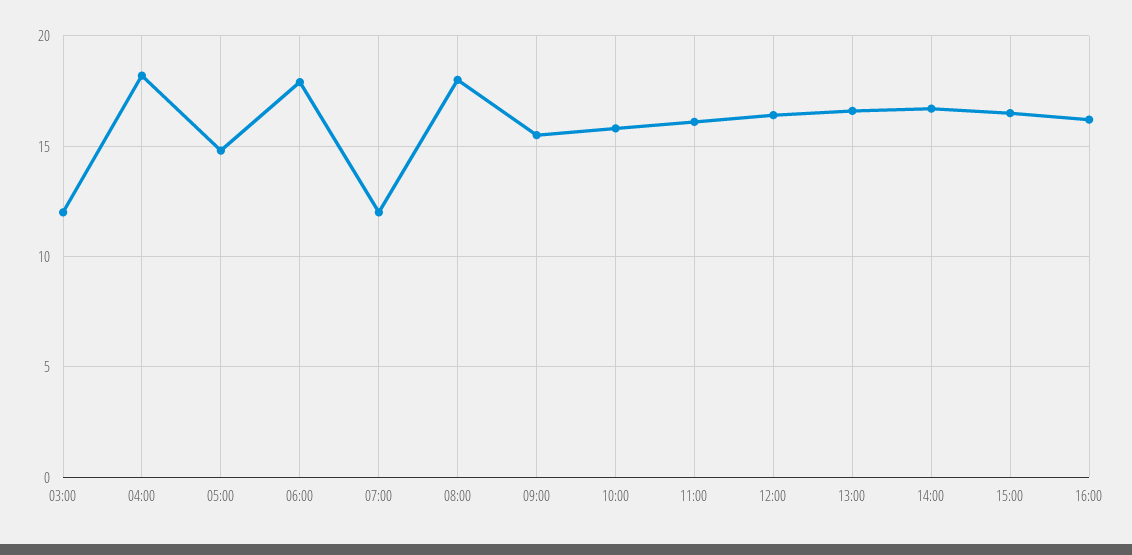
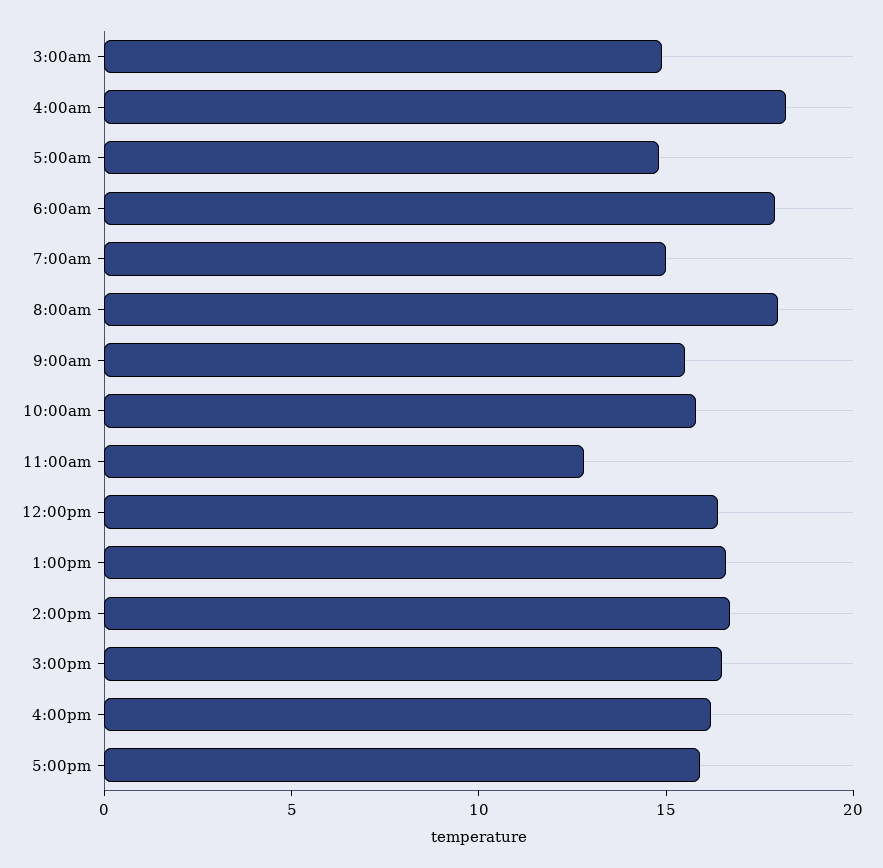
03:00: 12 -> 15
07:00: 12 -> 15
11:00: 16 -> 13
5:00pm: none -> 16

